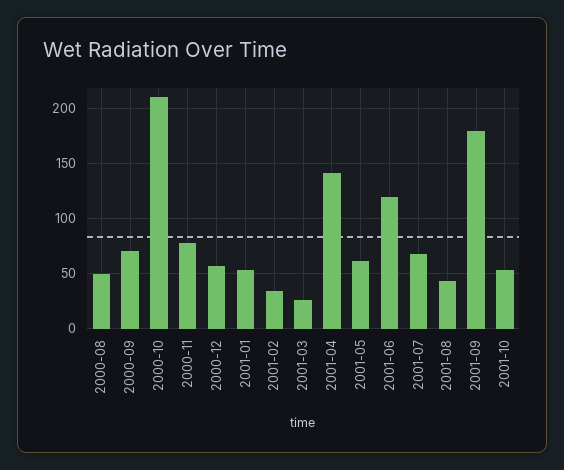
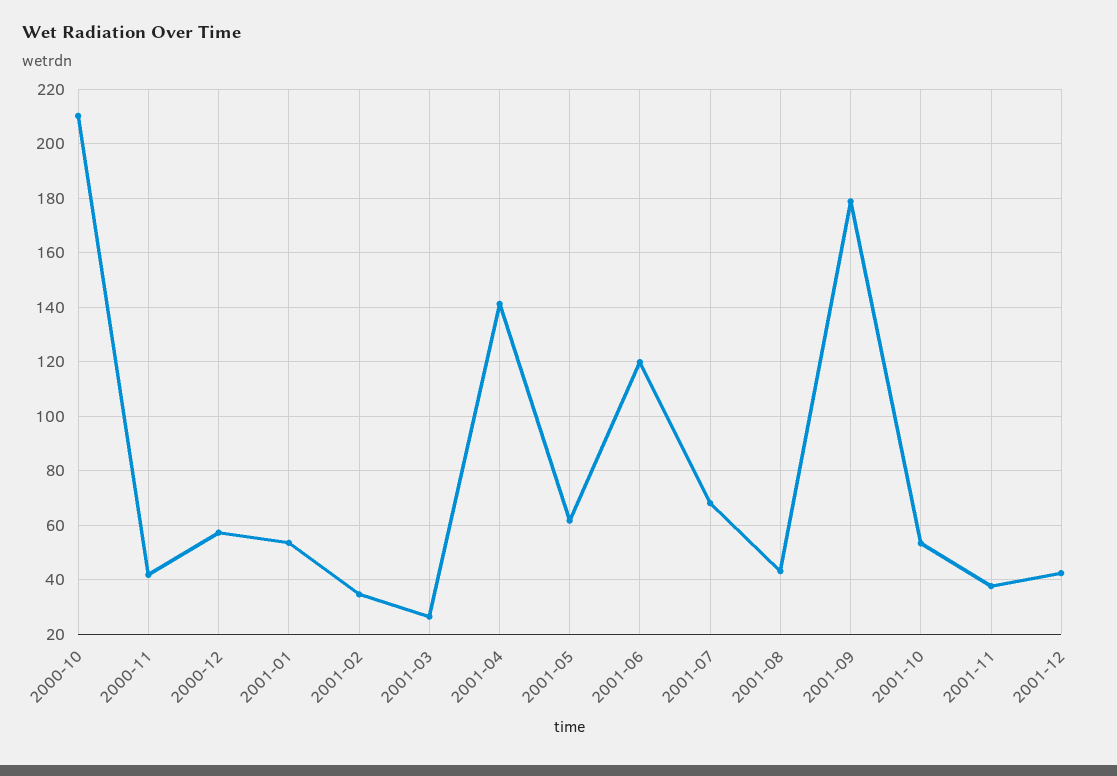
2000-08: 50 -> none
2000-09: 70 -> none
2000-11: 80 -> 42.5
2001-11: none -> 37.5
2001-12: none -> 42.5

